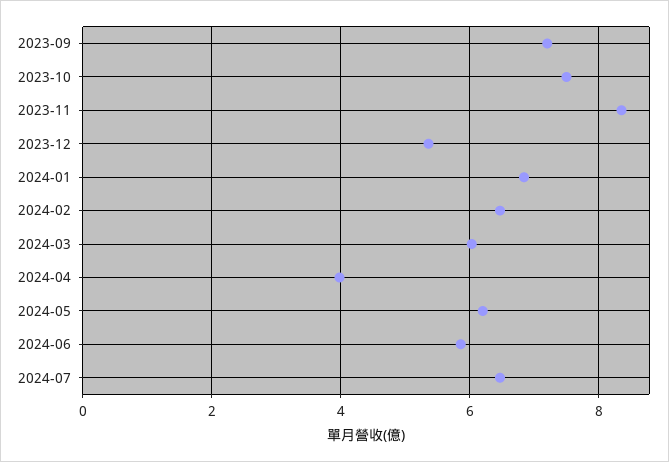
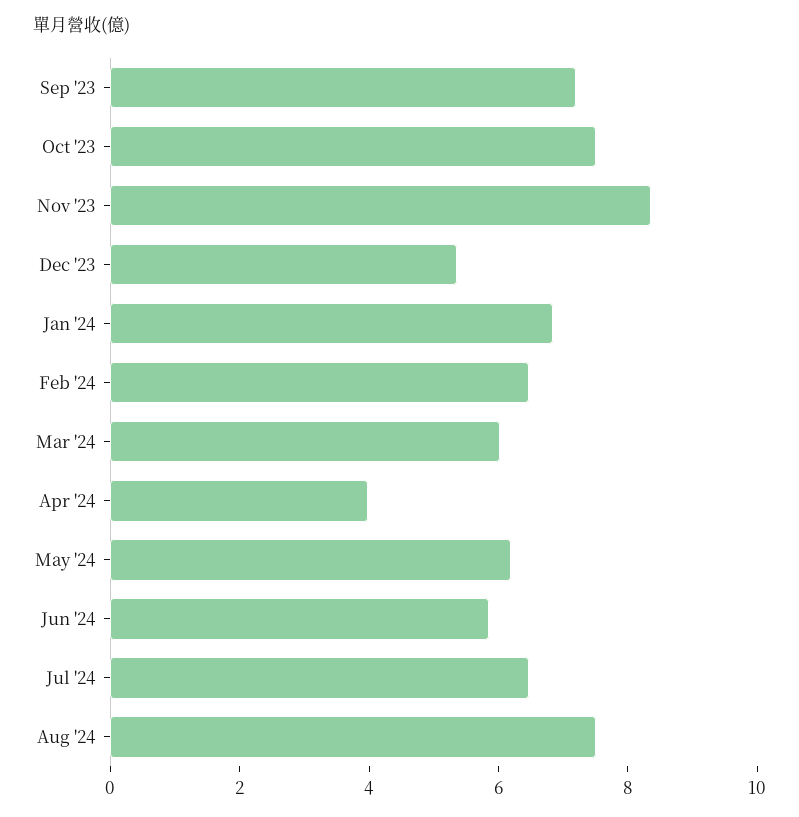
Aug '24: none -> 7.5

